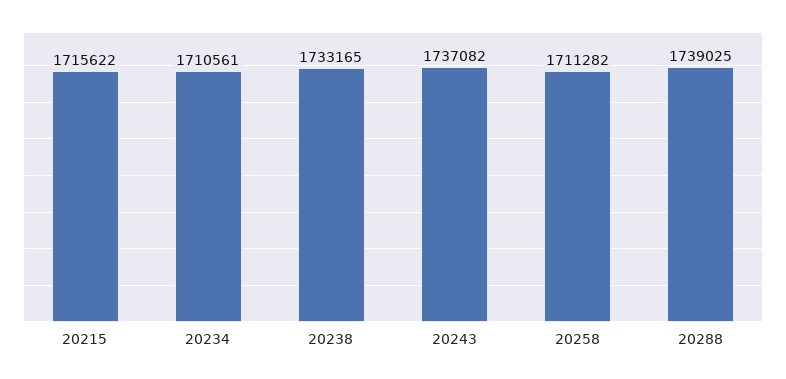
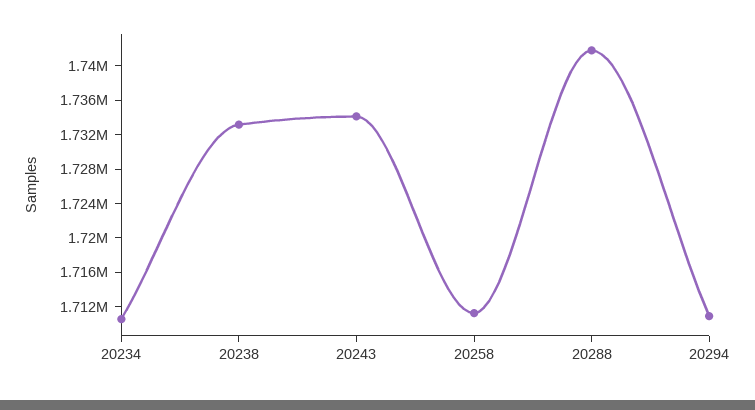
20215: 1715622 -> none
20243: 1737082 -> 1734000
20288: 1739025 -> 1742000
20294: none -> 1711000

